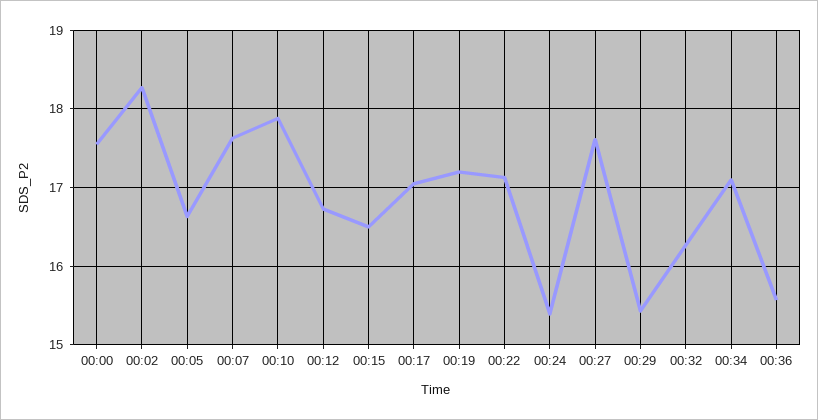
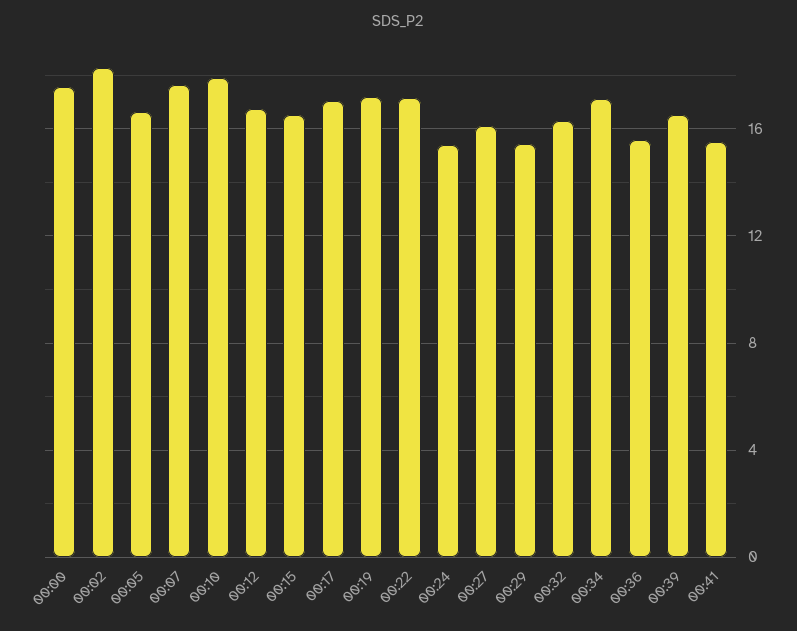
00:27: 17.6 -> 16
00:39: none -> 16.5
00:41: none -> 15.5

